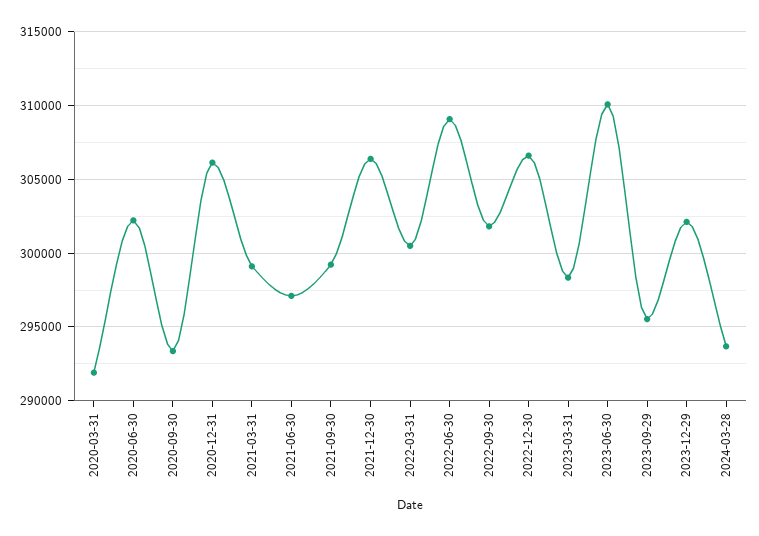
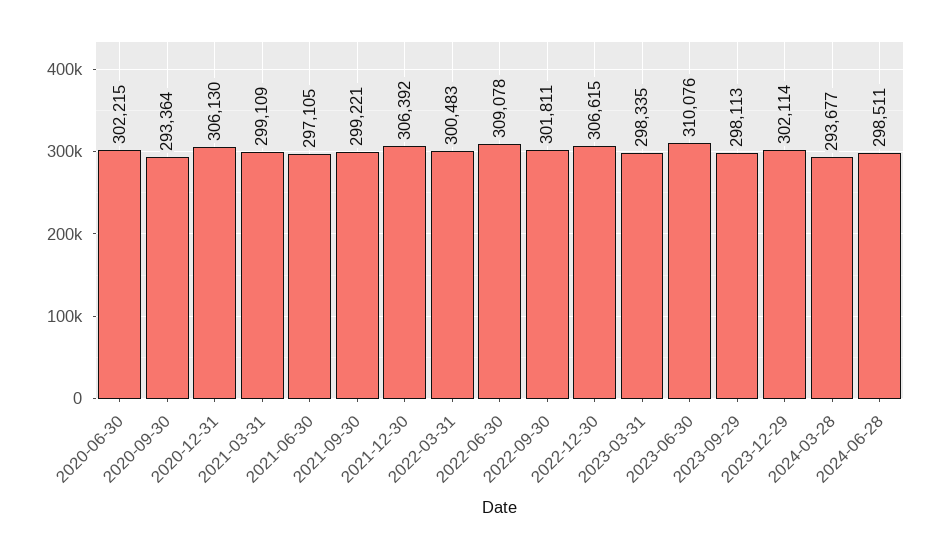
2020-03-31: 292000 -> none
2023-09-29: 295500 -> 298113
2024-06-28: none -> 298511

